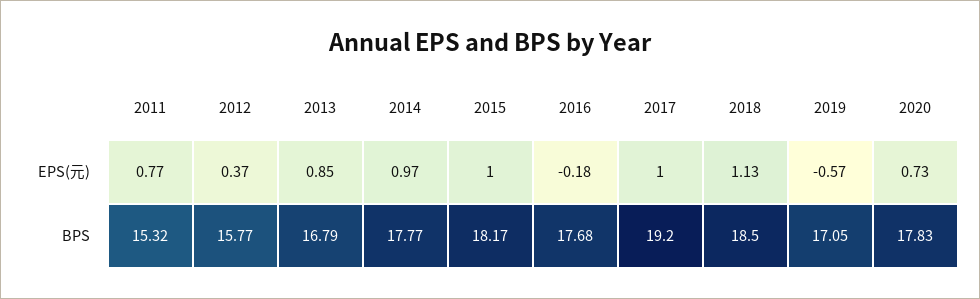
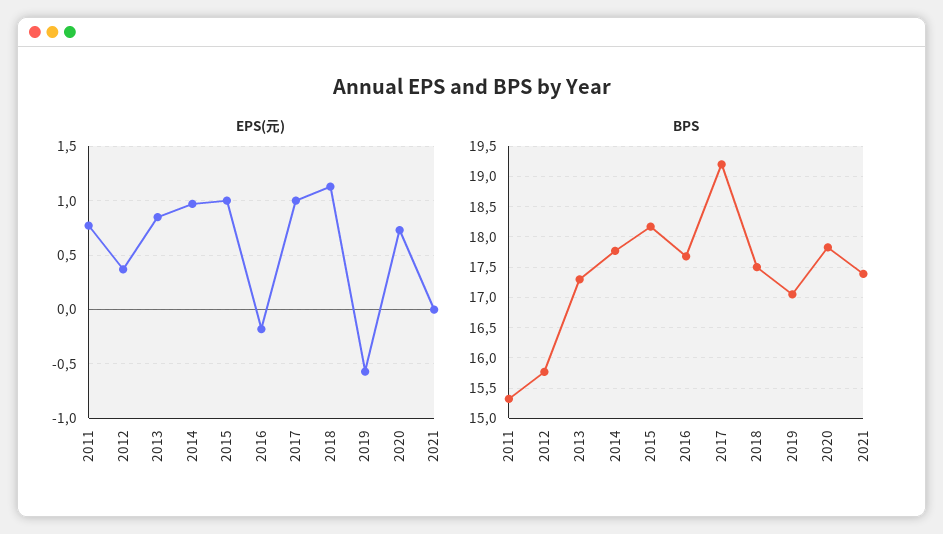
BPS, 2013: 16.79 -> 17.3
BPS, 2018: 18.5 -> 17.5
EPS(元), 2021: none -> 0
BPS, 2021: none -> 17.4

